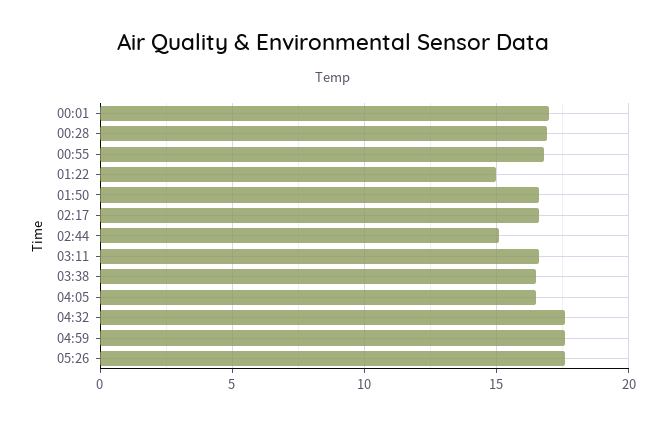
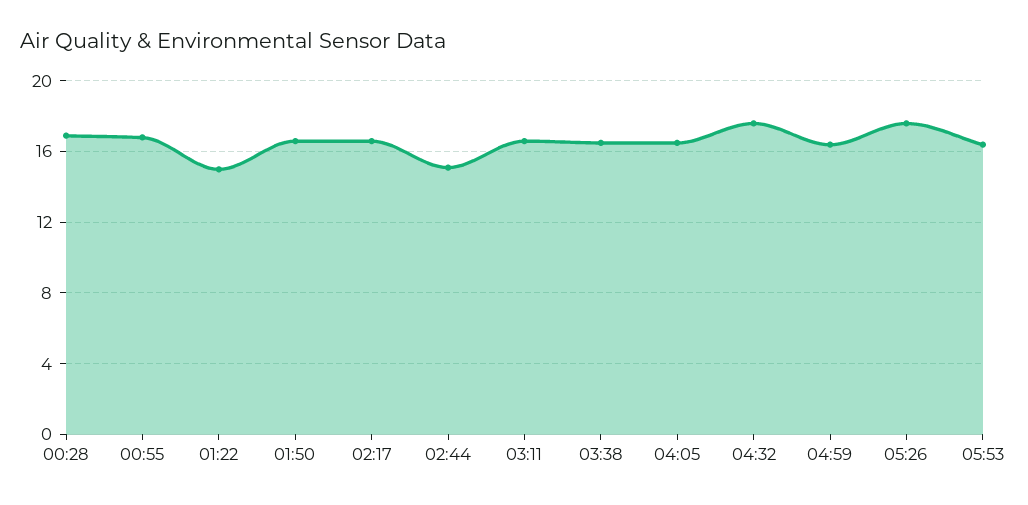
00:01: 17 -> none
04:59: 17.5 -> 16.5
05:53: none -> 16.5

